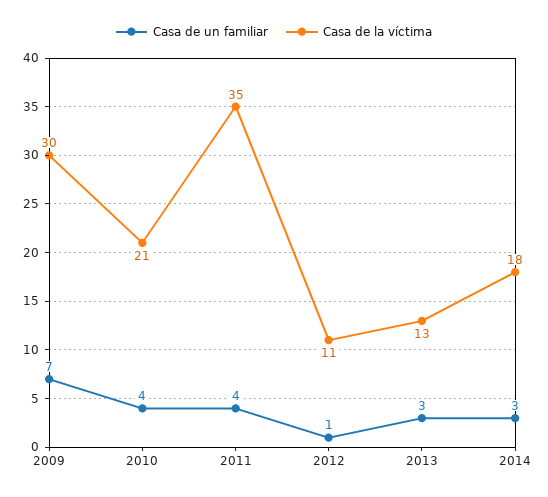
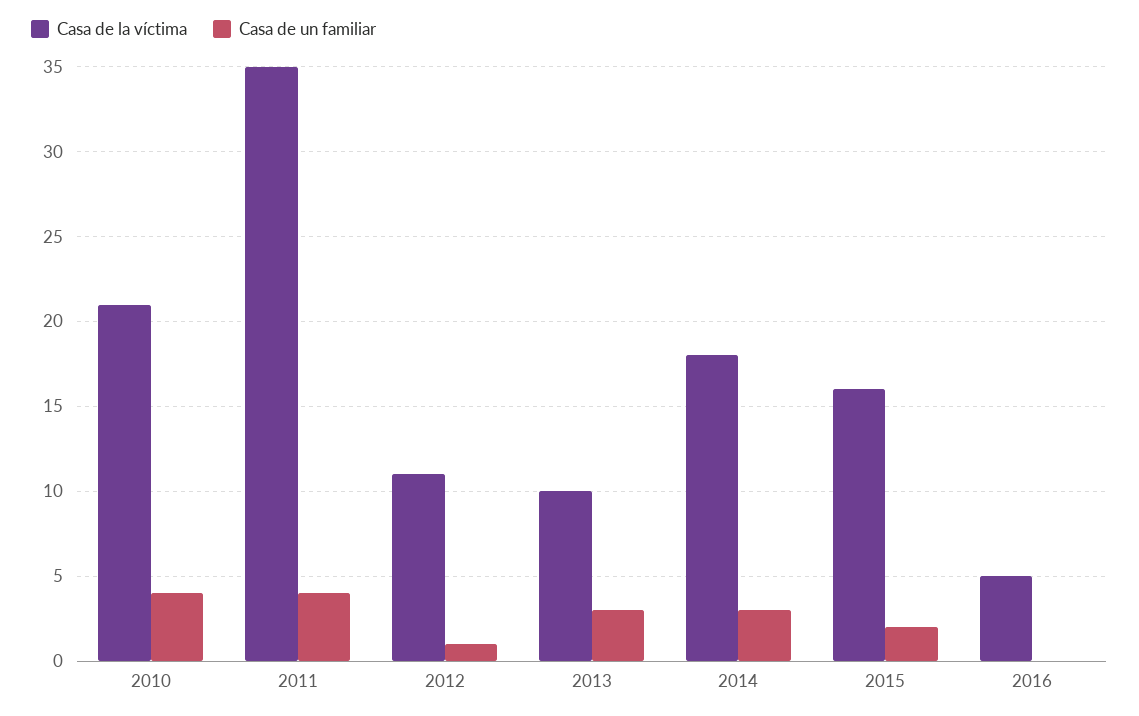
Casa de un familiar, 2009: 7 -> none
Casa de la víctima, 2009: 30 -> none
Casa de la víctima, 2013: 13 -> 10
Casa de la víctima, 2015: none -> 16
Casa de un familiar, 2015: none -> 2
Casa de la víctima, 2016: none -> 5
Casa de un familiar, 2016: none -> 0

